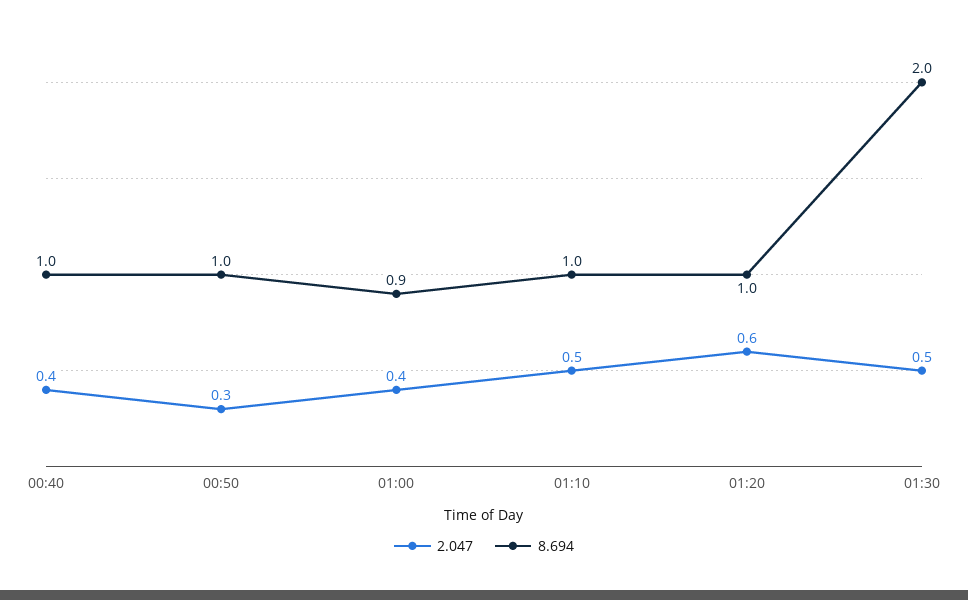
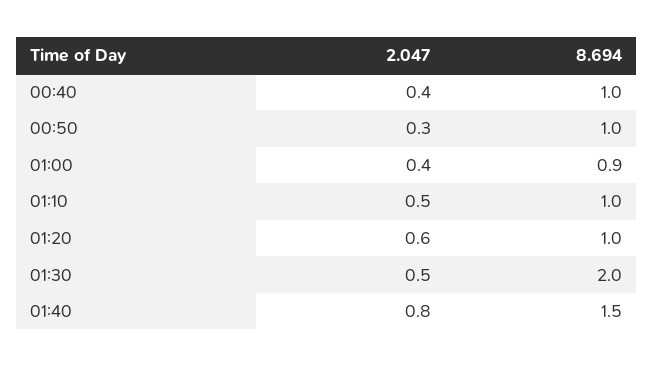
2.047, 01:40: none -> 0.8
8.694, 01:40: none -> 1.5

